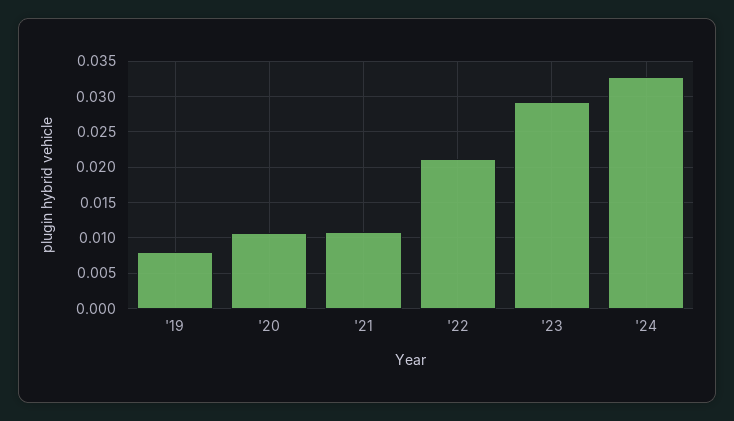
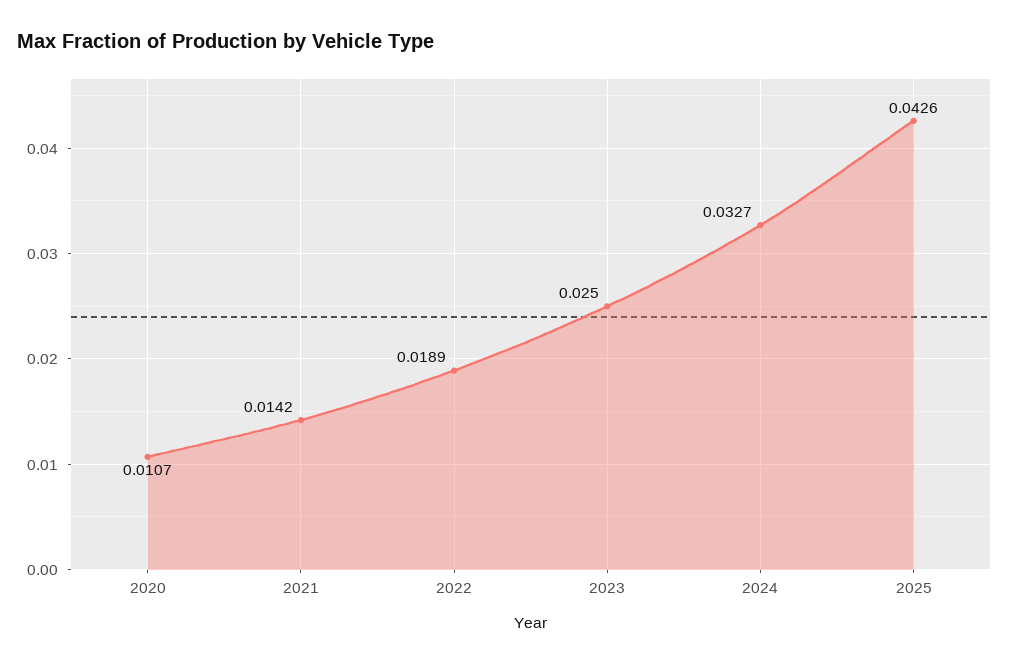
'19: 0.008 -> none
'21: 0.011 -> 0.0142
'22: 0.021 -> 0.0189
'23: 0.029 -> 0.025
2025: none -> 0.0426

